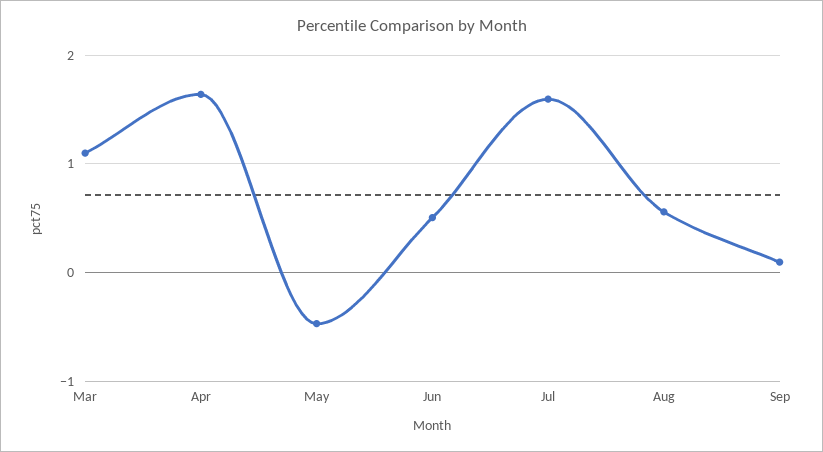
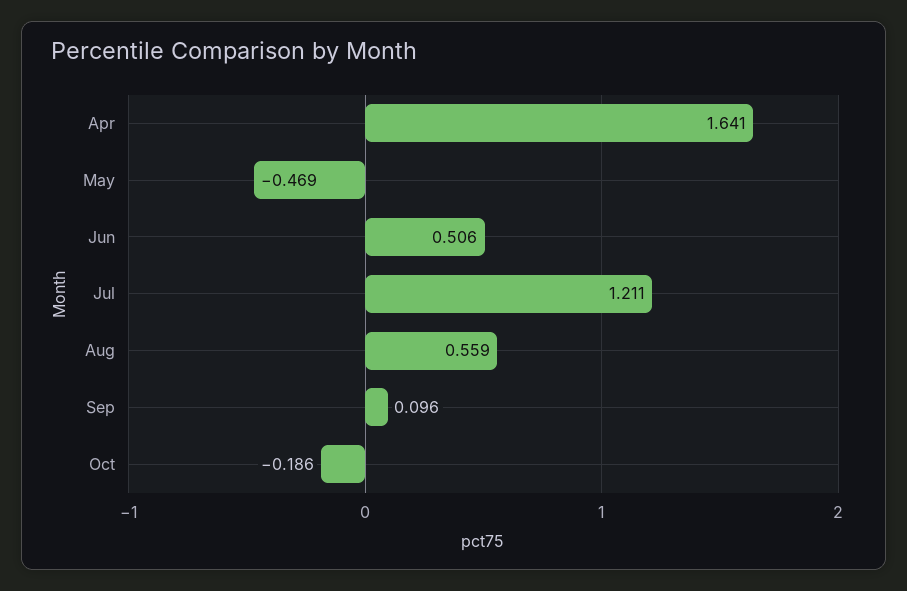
Mar: 1.1 -> none
Jul: 1.6 -> 1.211
Oct: none -> -0.186

